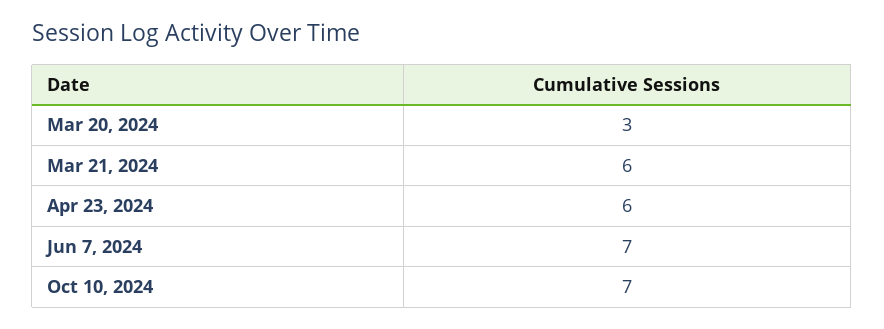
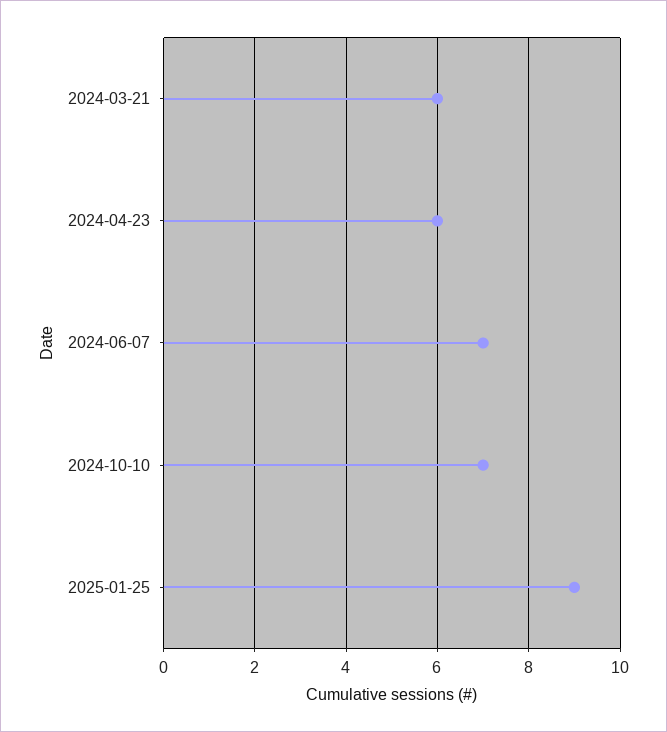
Mar 20, 2024: 3 -> none
2025-01-25: none -> 9

